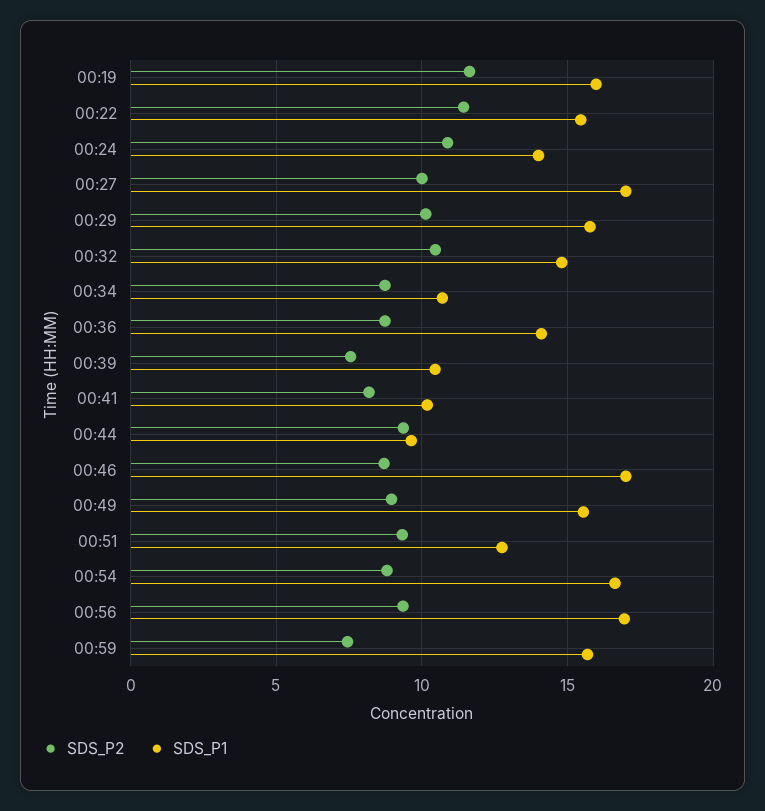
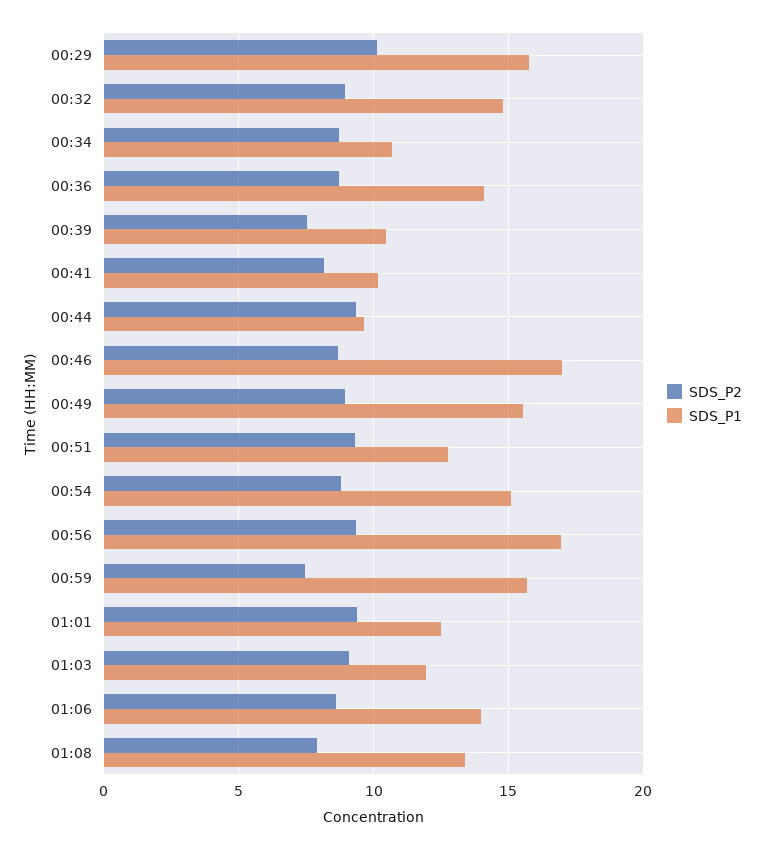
SDS_P2, 00:19: 11.5 -> none
SDS_P1, 00:19: 16 -> none
SDS_P2, 00:22: 11.5 -> none
SDS_P1, 00:22: 15.5 -> none
SDS_P2, 00:24: 11 -> none
SDS_P1, 00:24: 14 -> none
SDS_P2, 00:27: 10 -> none
SDS_P1, 00:27: 17 -> none
SDS_P2, 00:32: 10.5 -> 9
SDS_P1, 00:54: 16.5 -> 15
SDS_P2, 01:01: none -> 9.5
SDS_P1, 01:01: none -> 12.5
SDS_P2, 01:03: none -> 9
SDS_P1, 01:03: none -> 12
SDS_P2, 01:06: none -> 8.5
SDS_P1, 01:06: none -> 14
SDS_P2, 01:08: none -> 8
SDS_P1, 01:08: none -> 13.5

